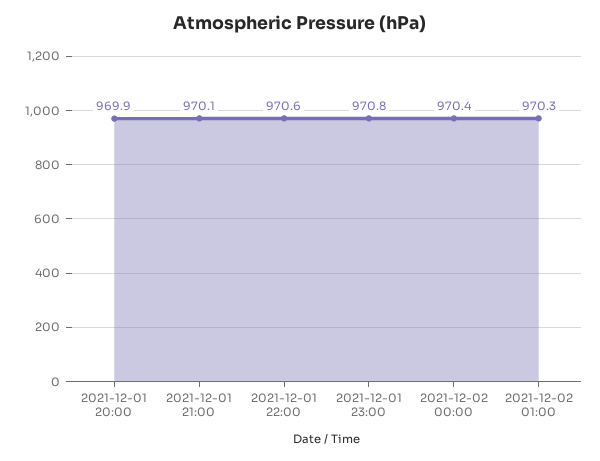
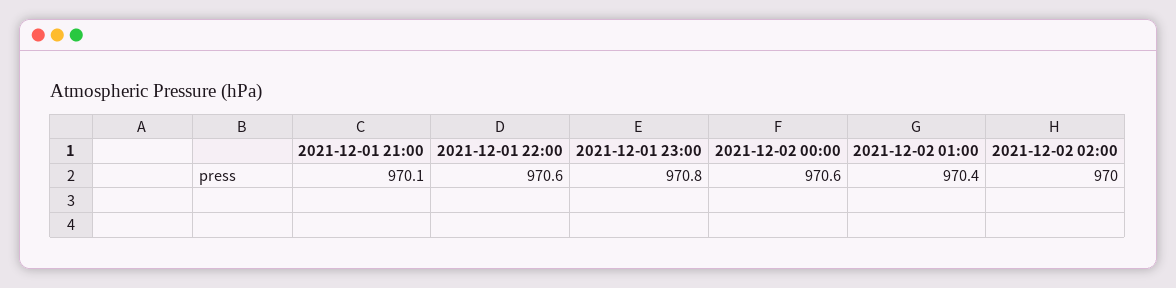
2021-12-01 20:00: 969.9 -> none
2021-12-02 00:00: 970.4 -> 970.6
2021-12-02 01:00: 970.3 -> 970.4
2021-12-02 02:00: none -> 970

